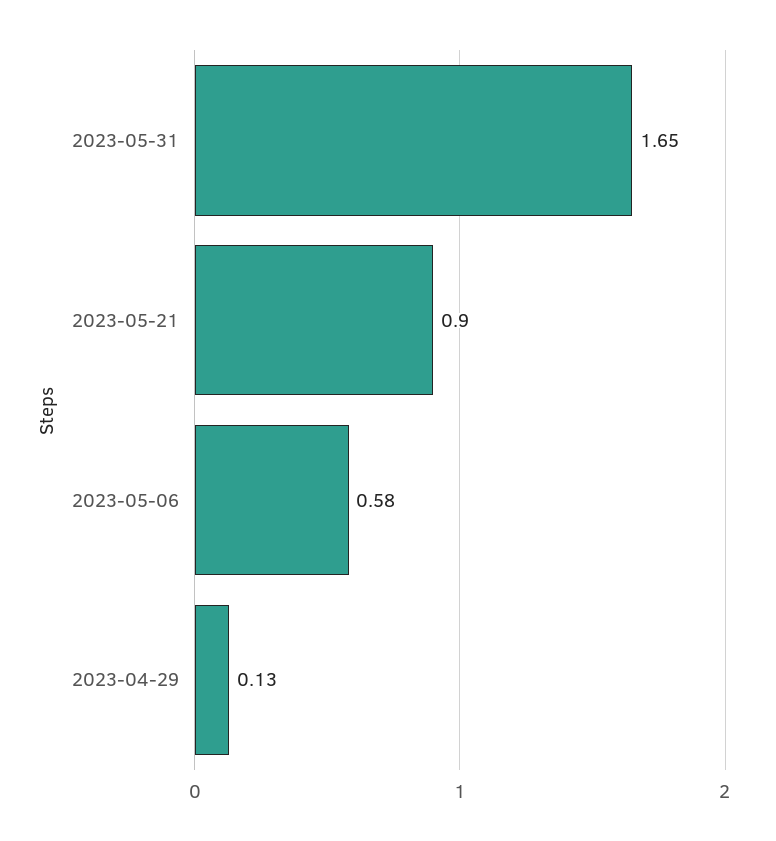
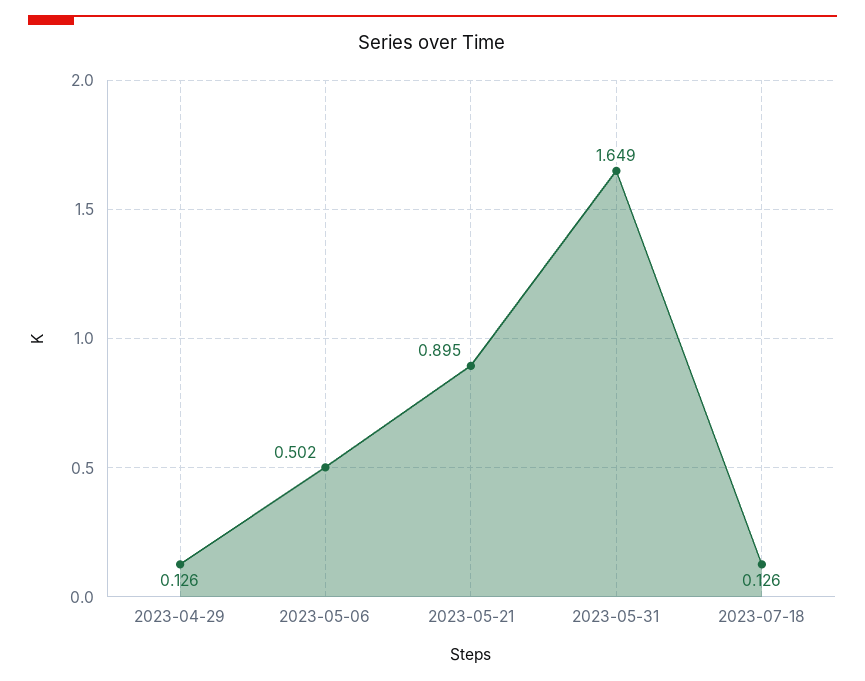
2023-05-06: 0.58 -> 0.502
2023-07-18: none -> 0.126

